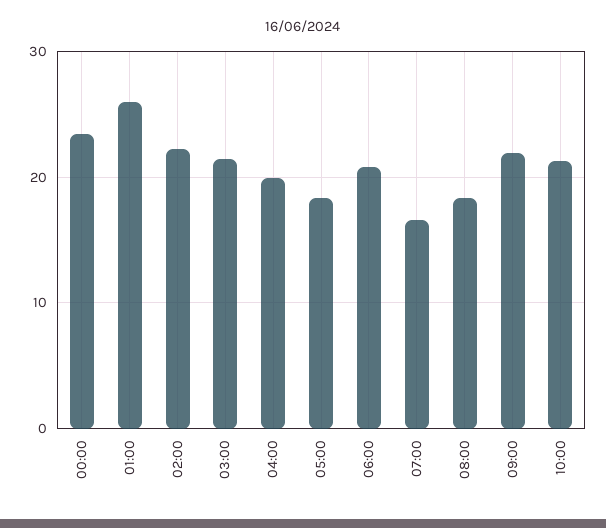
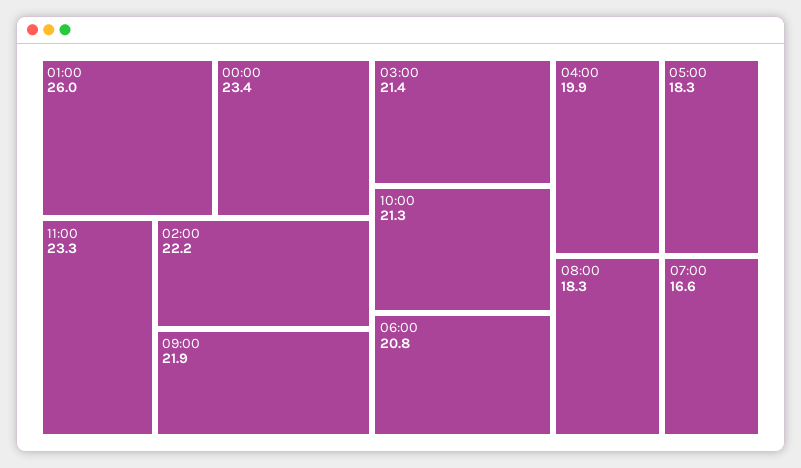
11:00: none -> 23.3

